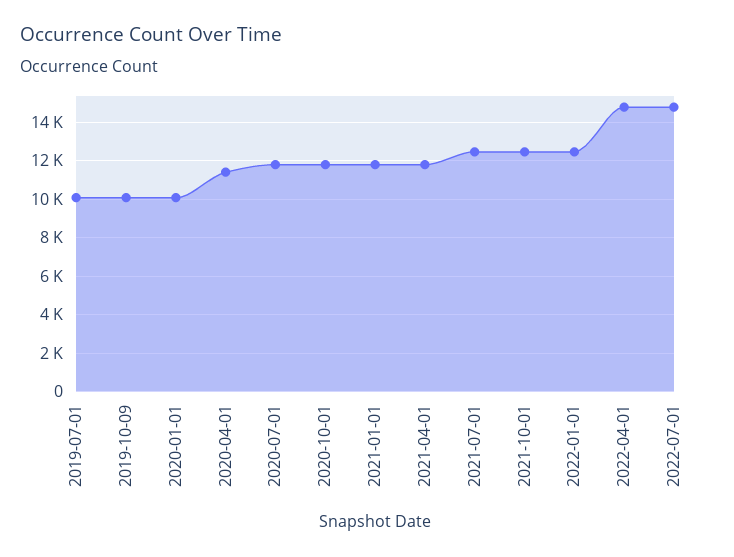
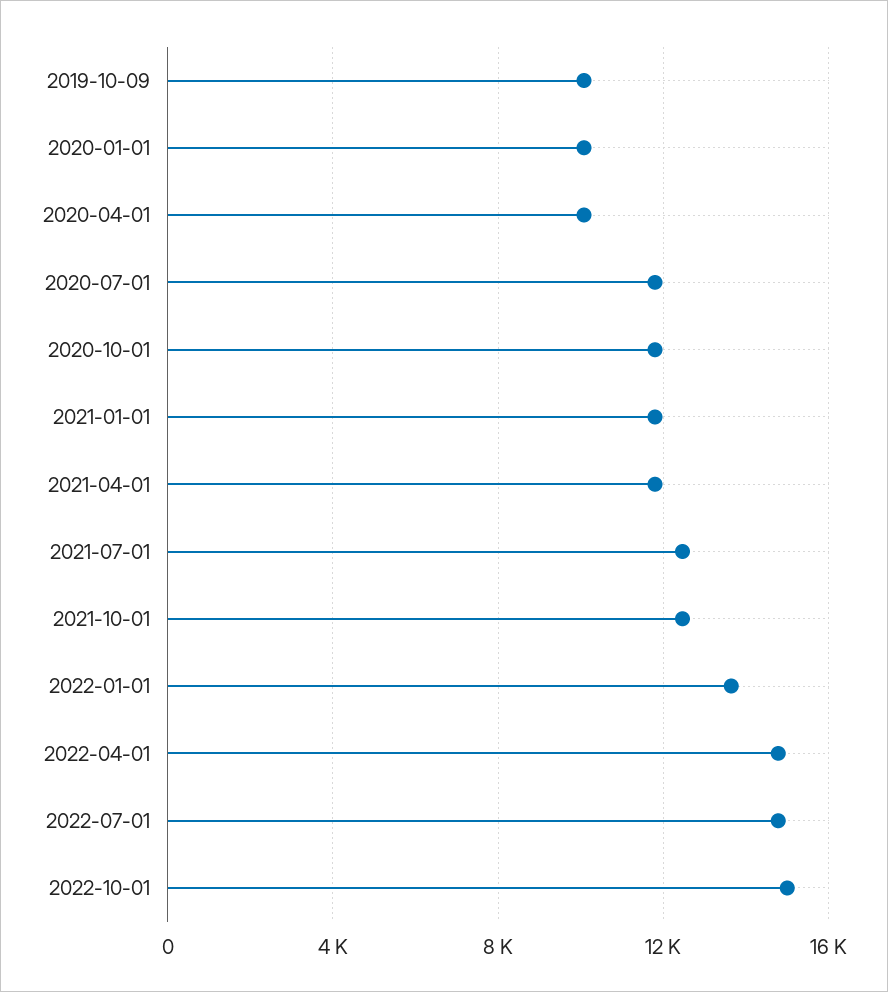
2019-07-01: 10000 -> none
2020-04-01: 11500 -> 10000
2022-01-01: 12500 -> 13500
2022-10-01: none -> 15000

